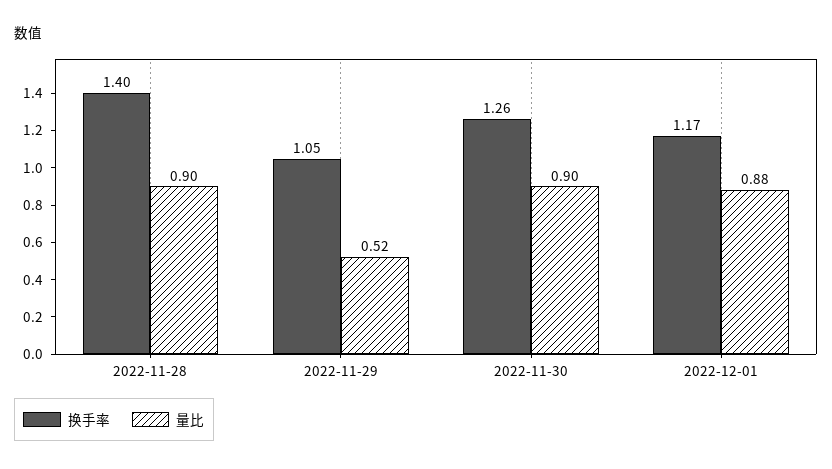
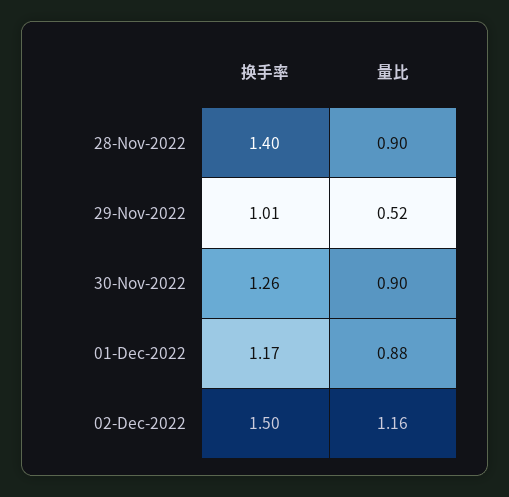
换手率, 2022-11-29: 1.05 -> 1.01
换手率, 02-Dec-2022: none -> 1.5
量比, 02-Dec-2022: none -> 1.16

